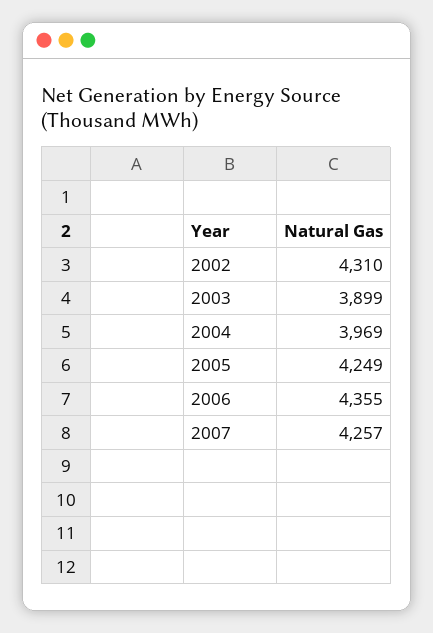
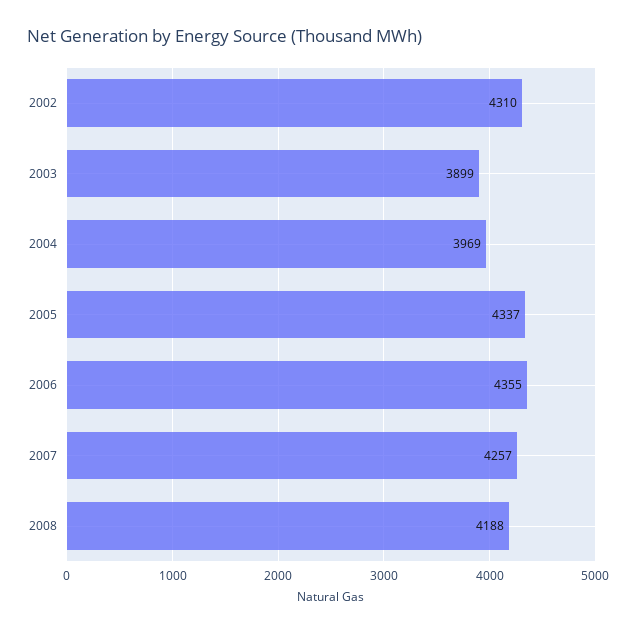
2005: 4249 -> 4337
2008: none -> 4188

